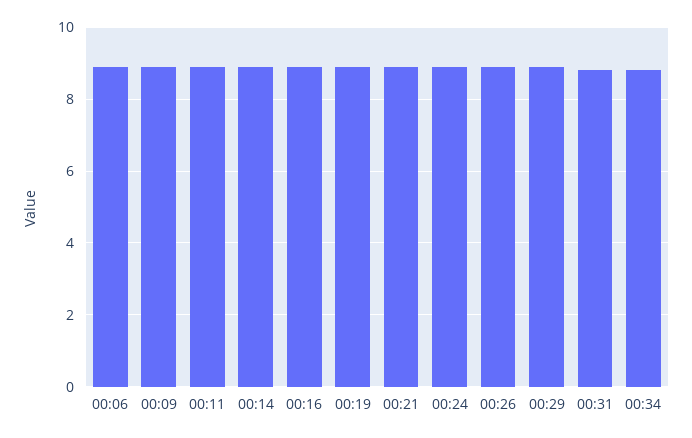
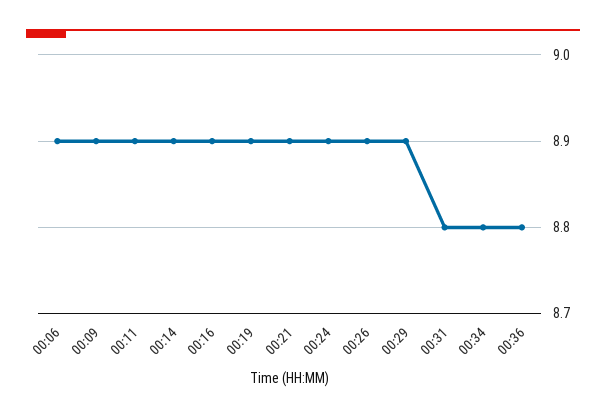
00:36: none -> 8.8

